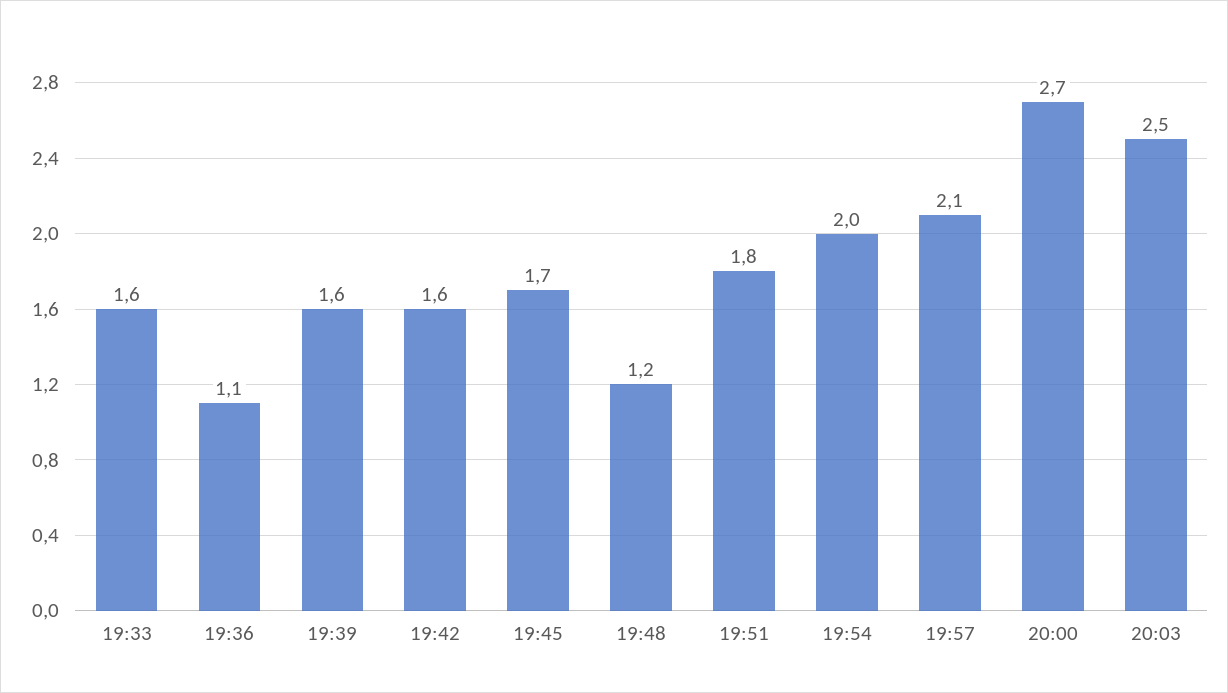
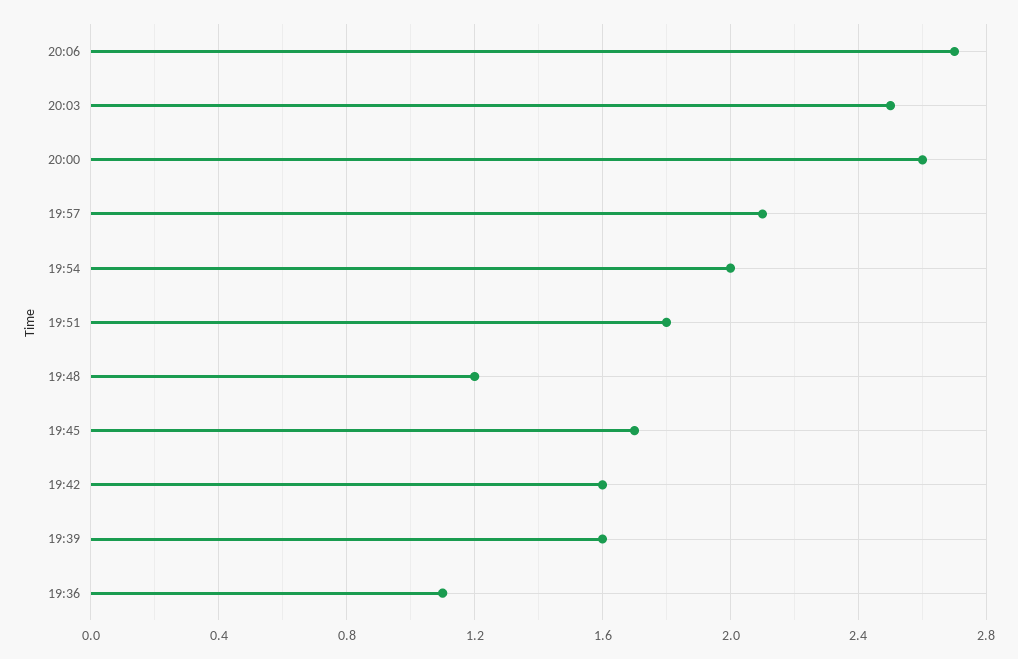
19:33: 1.6 -> none
20:00: 2.7 -> 2.6
20:06: none -> 2.7

